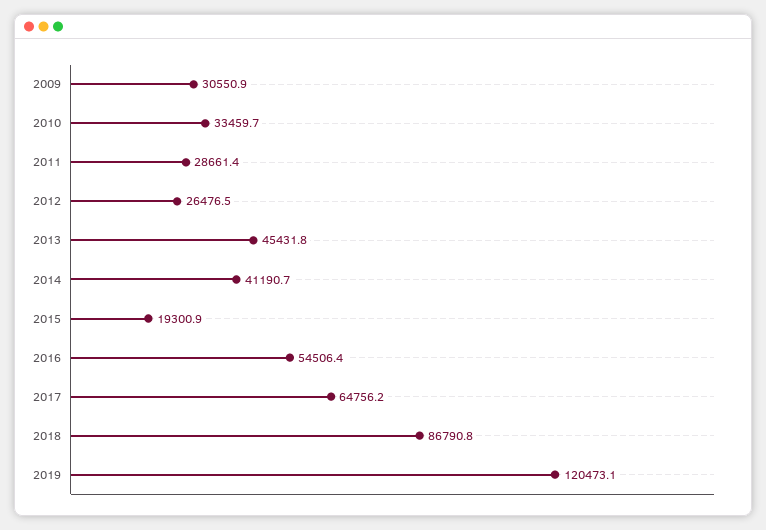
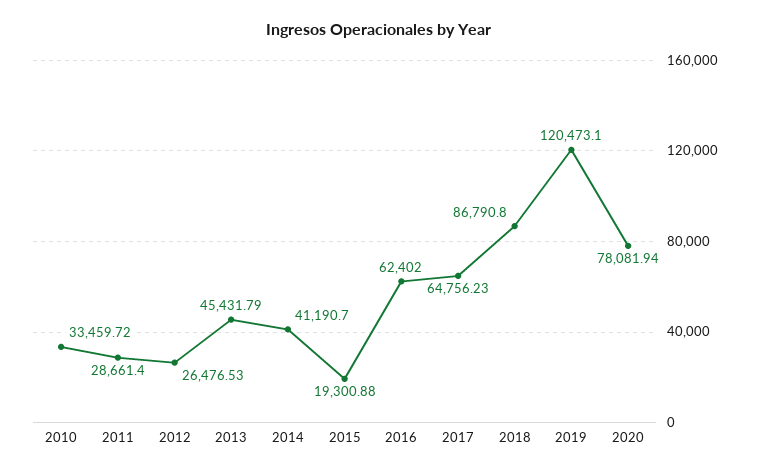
2009: 30550.9 -> none
2016: 54506.4 -> 62402
2020: none -> 78081.94

